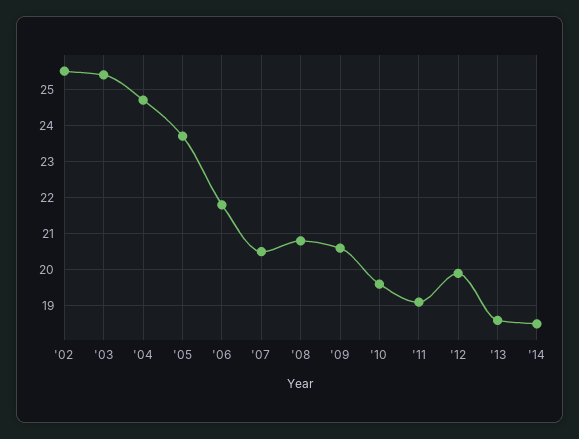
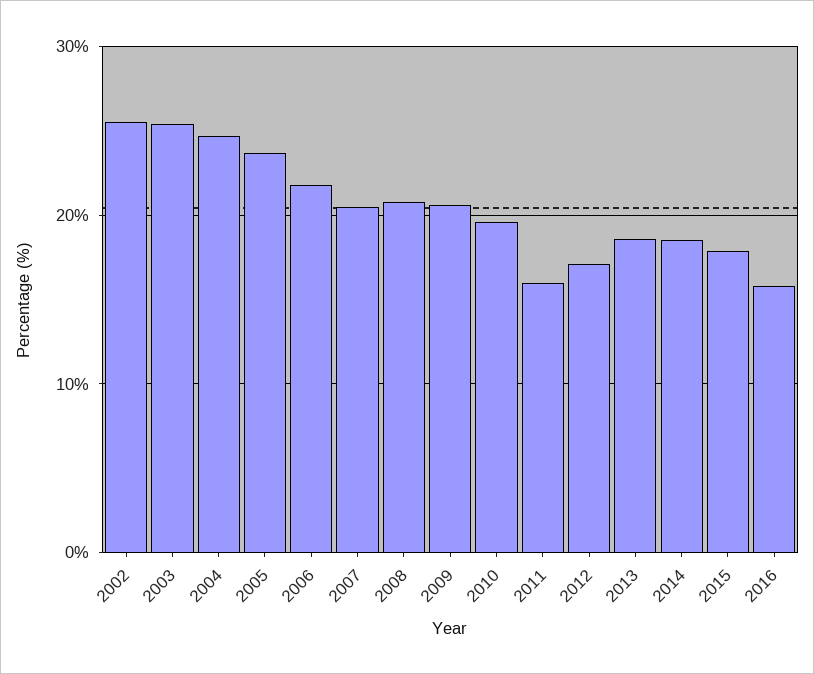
'11: 19 -> 16
'12: 20 -> 17
2015: none -> 18
2016: none -> 16

